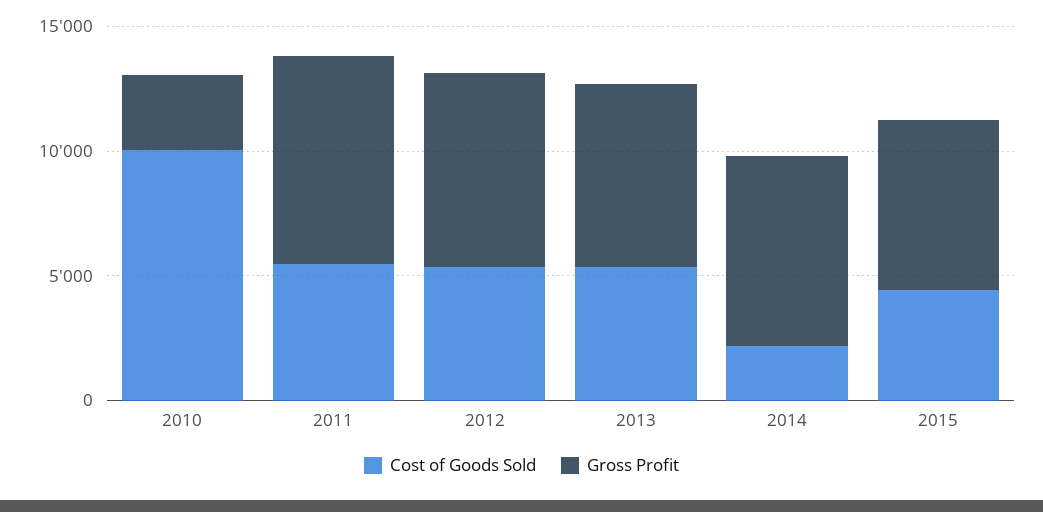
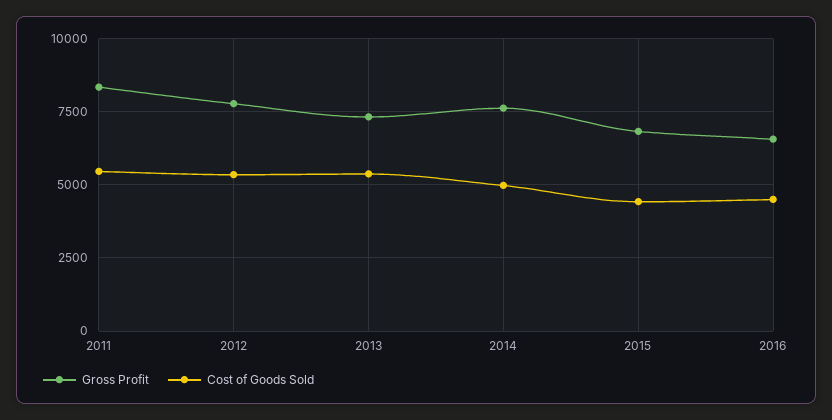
Cost of Goods Sold, 2010: 10000 -> none
Gross Profit, 2010: 3000 -> none
Cost of Goods Sold, 2014: 2000 -> 5000
Gross Profit, 2016: none -> 6500
Cost of Goods Sold, 2016: none -> 4500

